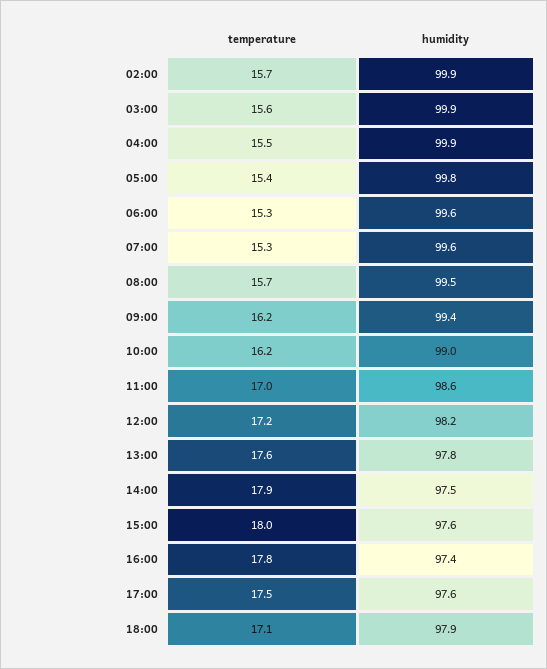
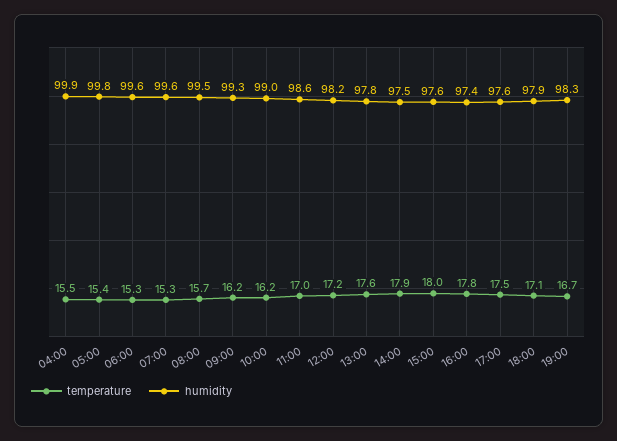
temperature, 02:00: 15.7 -> none
humidity, 02:00: 99.9 -> none
temperature, 03:00: 15.6 -> none
humidity, 03:00: 99.9 -> none
humidity, 09:00: 99.4 -> 99.3
temperature, 19:00: none -> 16.7
humidity, 19:00: none -> 98.3

